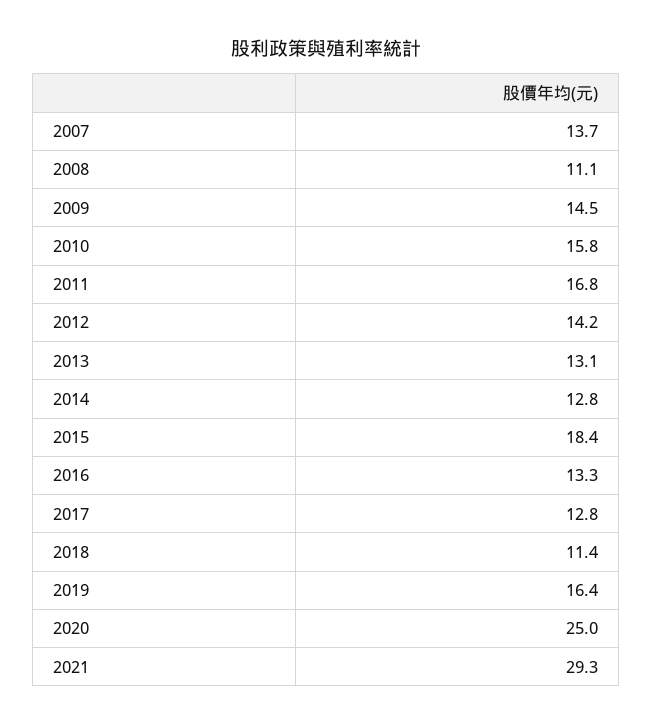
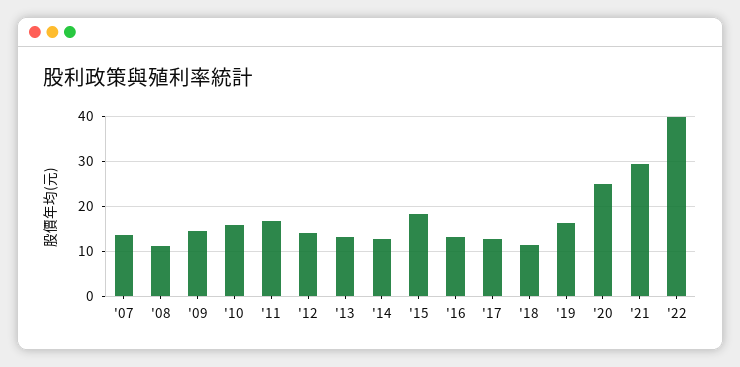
'22: none -> 40

